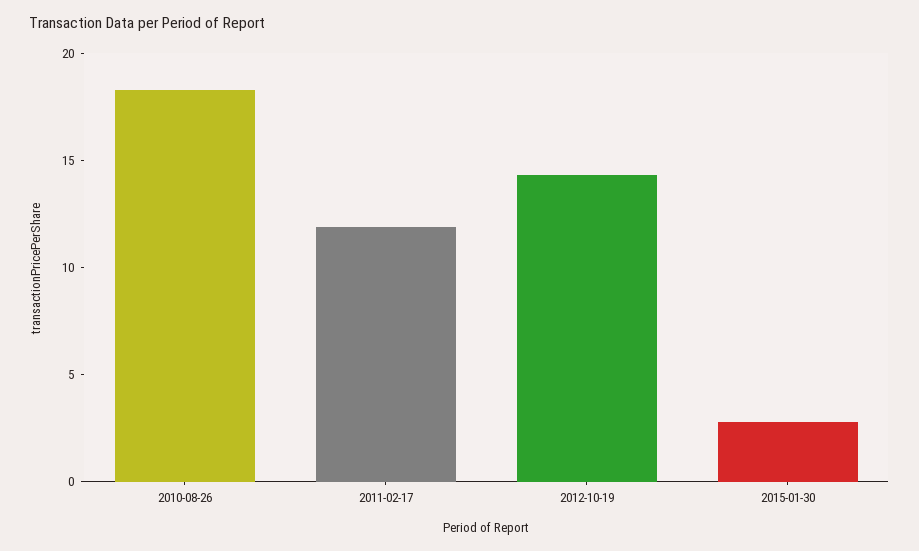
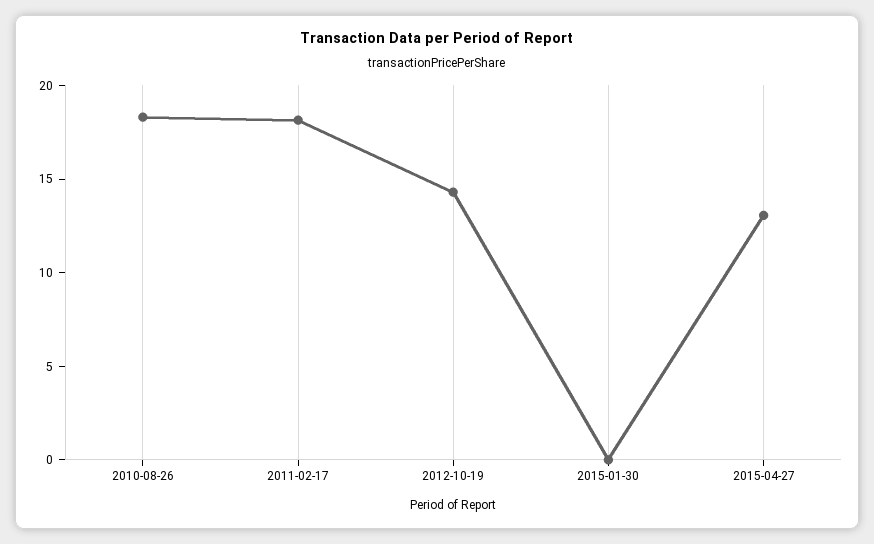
2011-02-17: 12 -> 18
2015-01-30: 3 -> 0
2015-04-27: none -> 13

